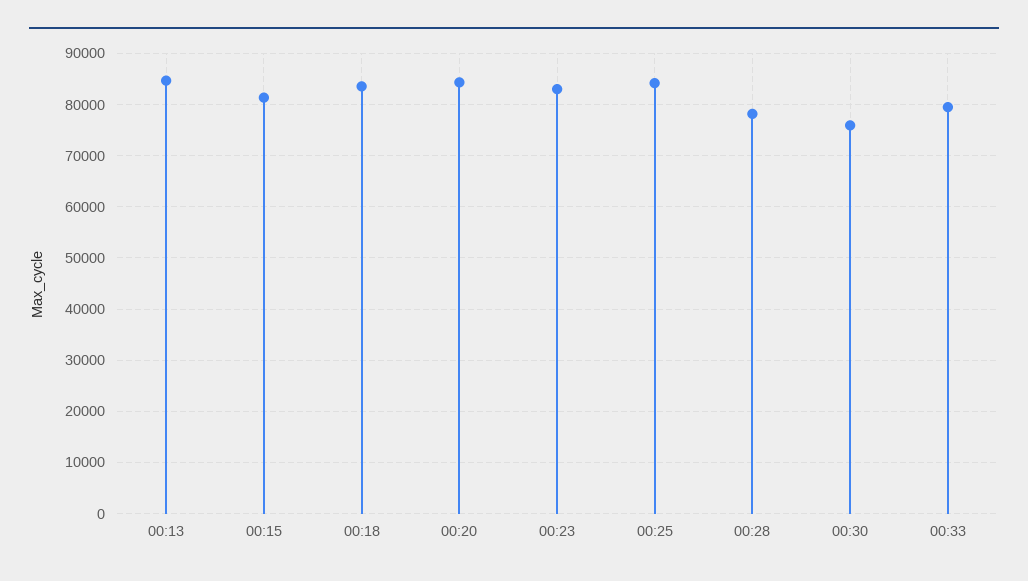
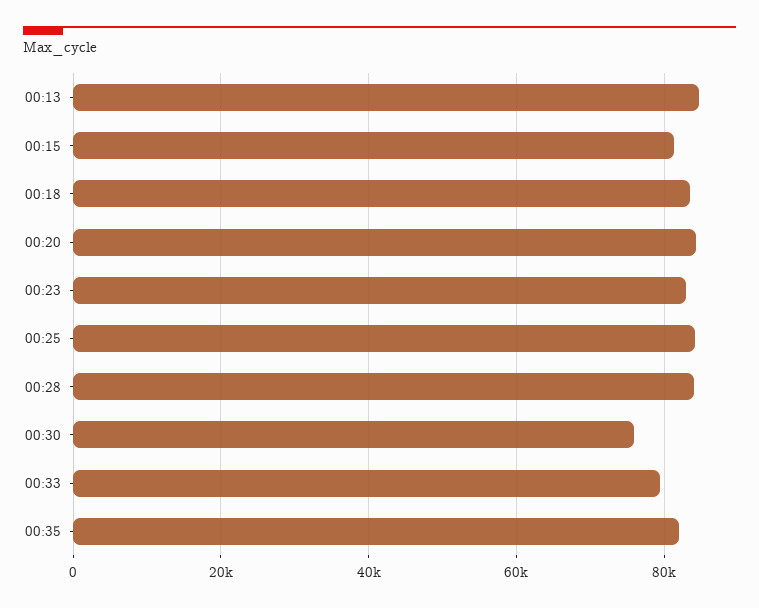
00:28: 78000 -> 84000
00:35: none -> 82000

